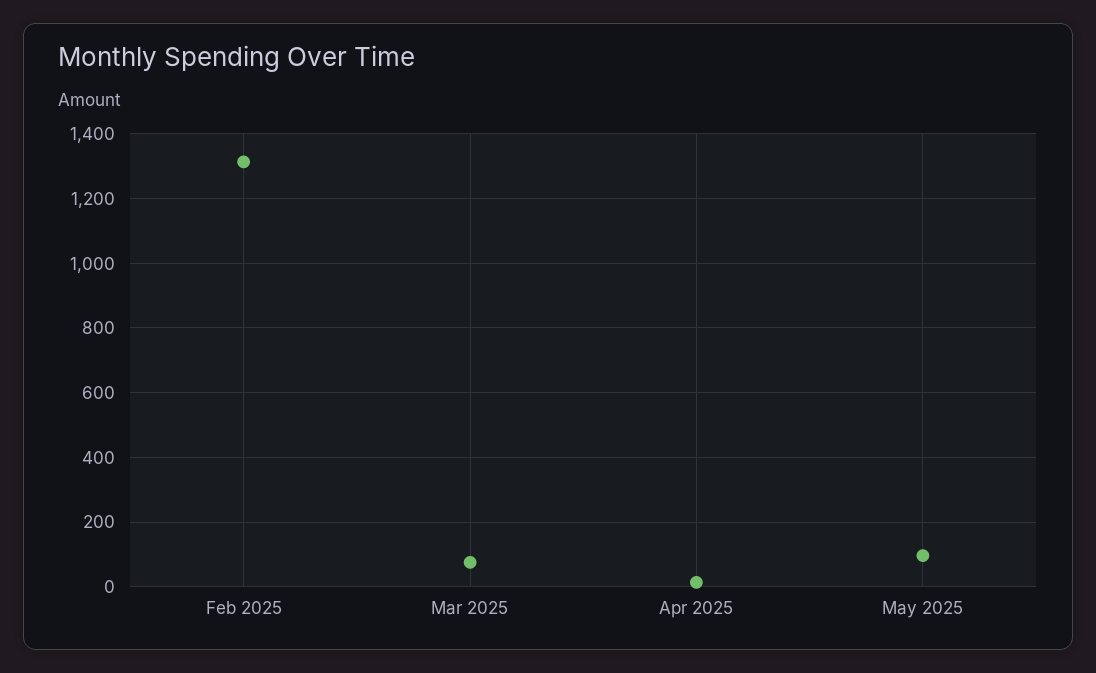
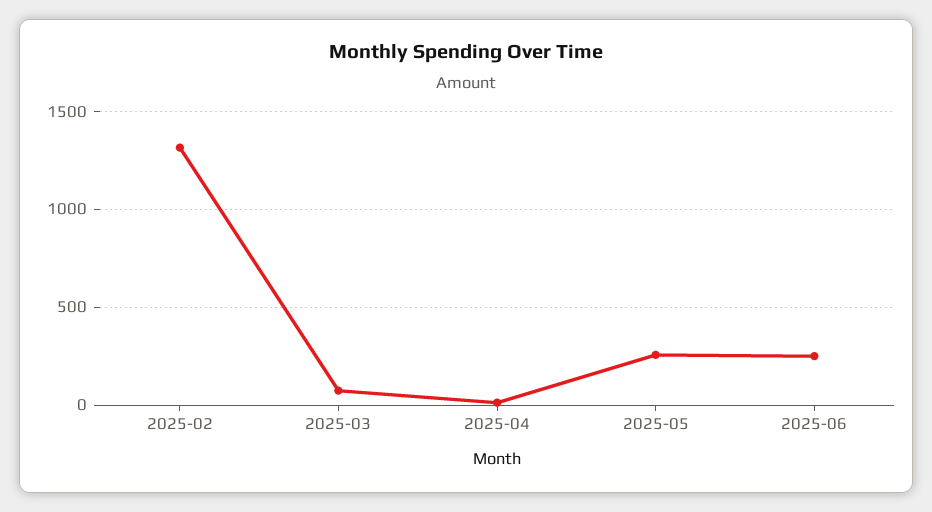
May 2025: 100 -> 250
2025-06: none -> 250

